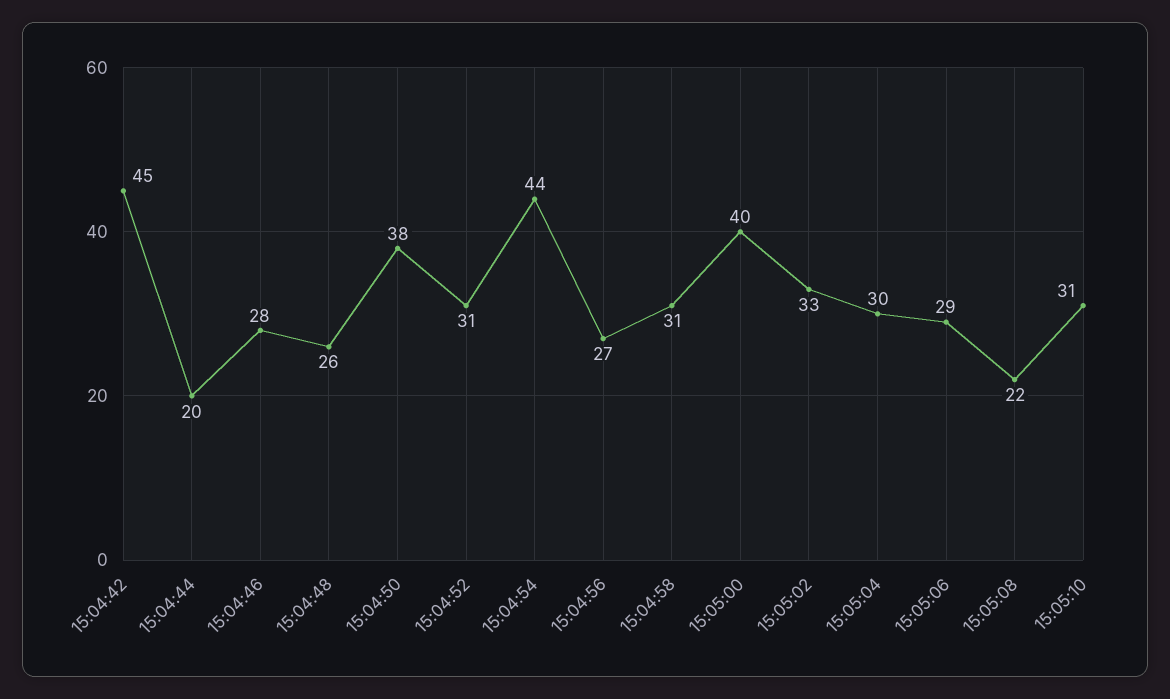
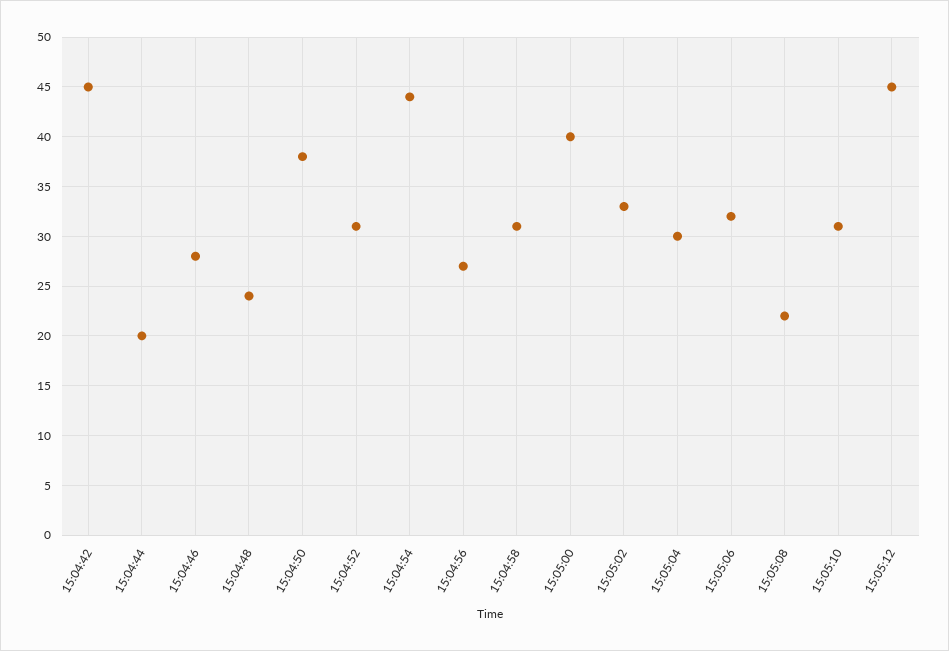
15:04:48: 26 -> 24
15:05:06: 29 -> 32
15:05:12: none -> 45

